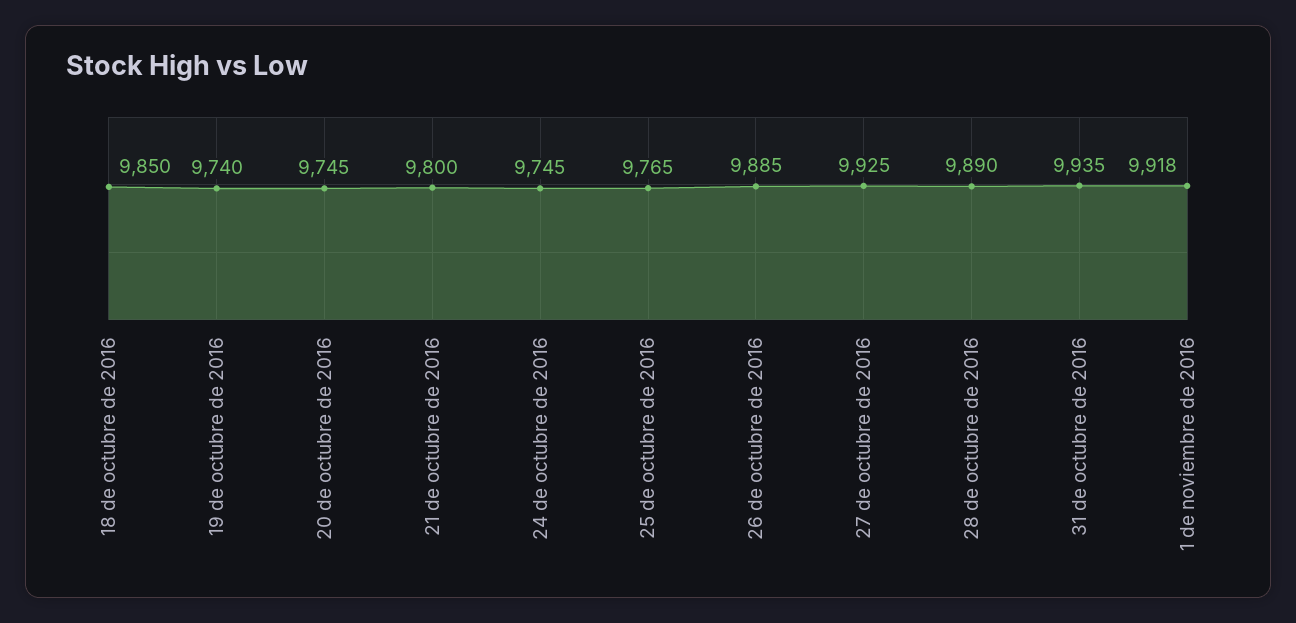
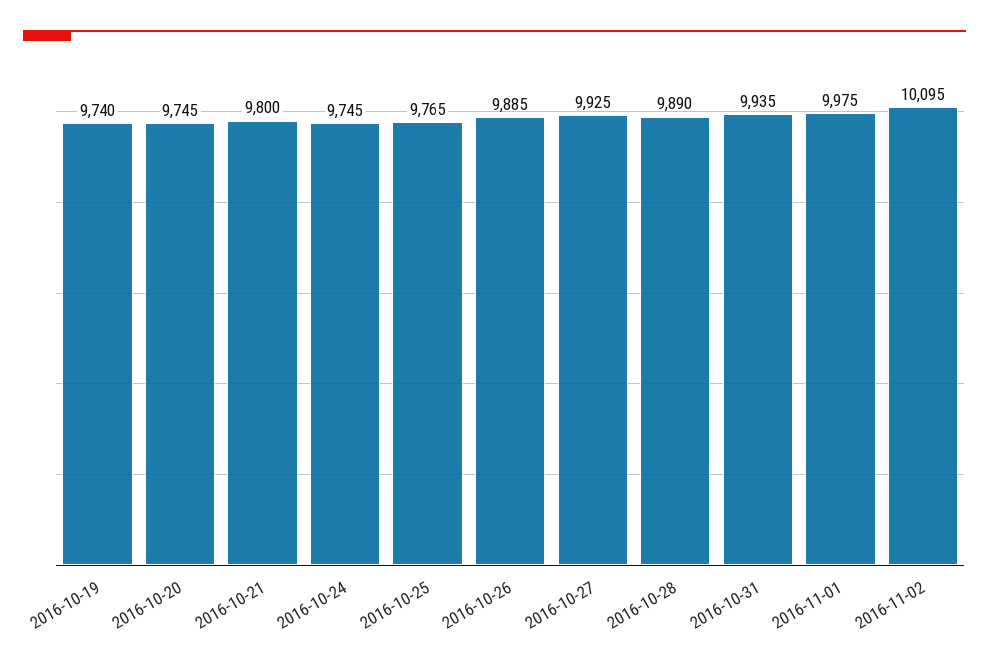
18 de octubre de 2016: 9850 -> none
1 de noviembre de 2016: 9918 -> 9975
2016-11-02: none -> 10095

